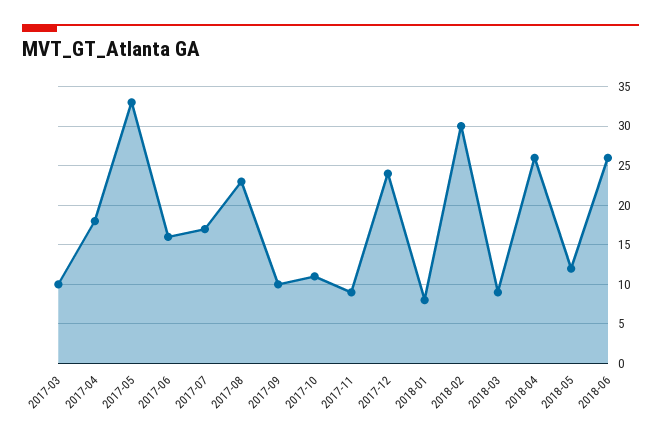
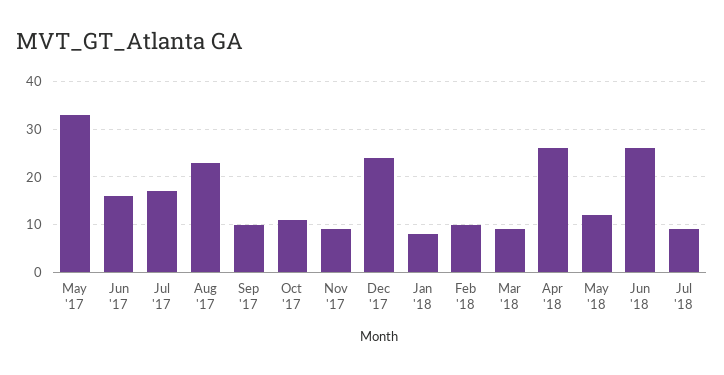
2017-03: 10 -> none
2017-04: 18 -> none
2018-02: 30 -> 10
Jul '18: none -> 10

